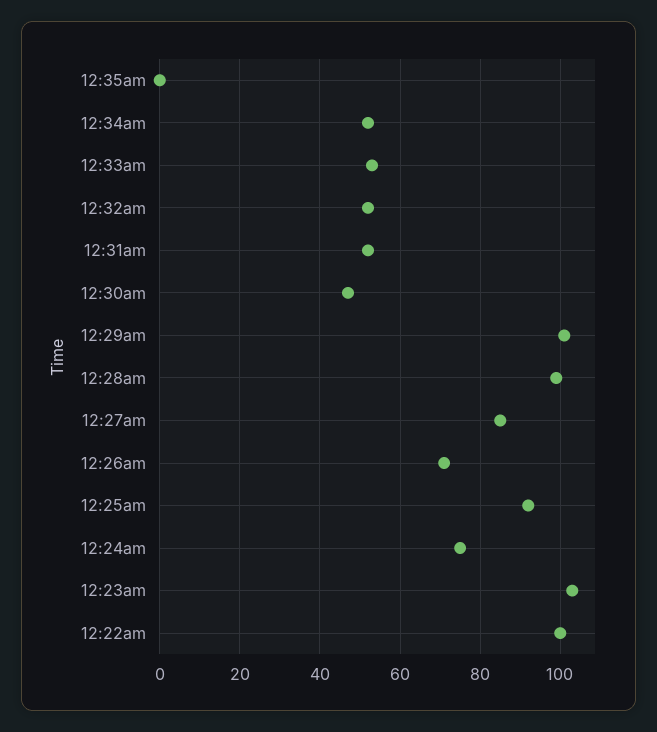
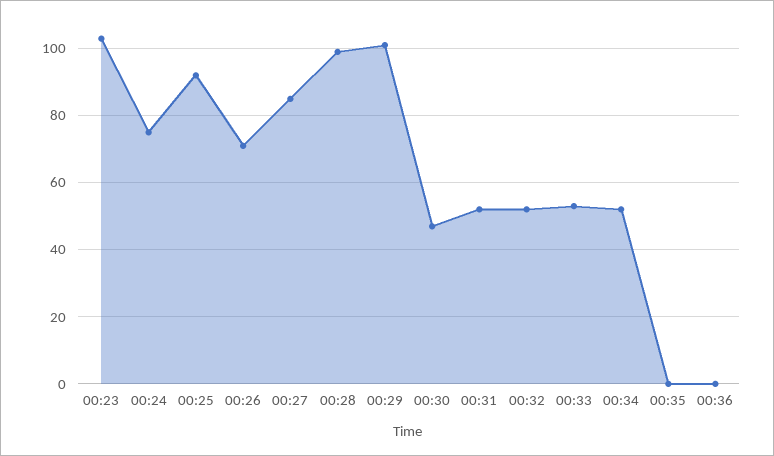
12:22am: 100 -> none
00:36: none -> 0

